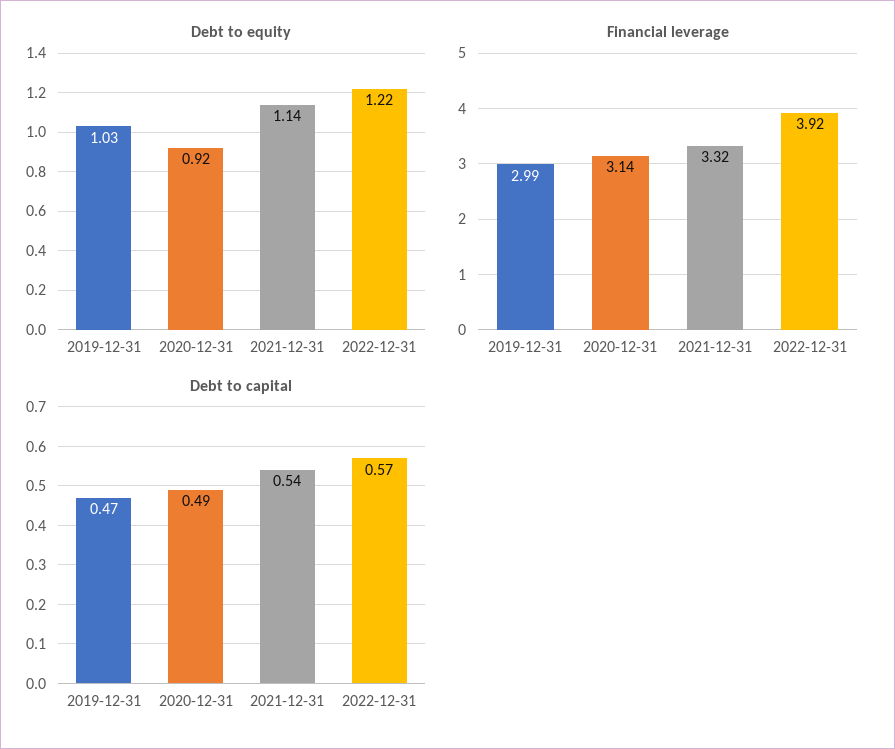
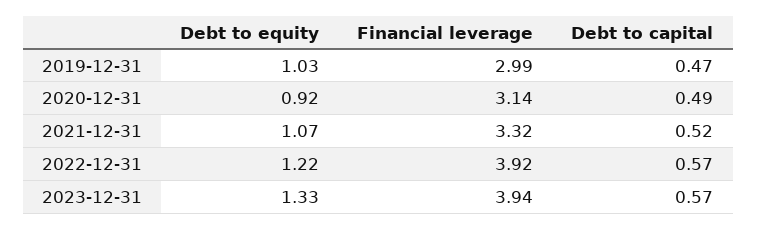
Debt to equity, 2021-12-31: 1.14 -> 1.07
Debt to capital, 2021-12-31: 0.54 -> 0.52
Debt to equity, 2023-12-31: none -> 1.33
Financial leverage, 2023-12-31: none -> 3.94
Debt to capital, 2023-12-31: none -> 0.57

